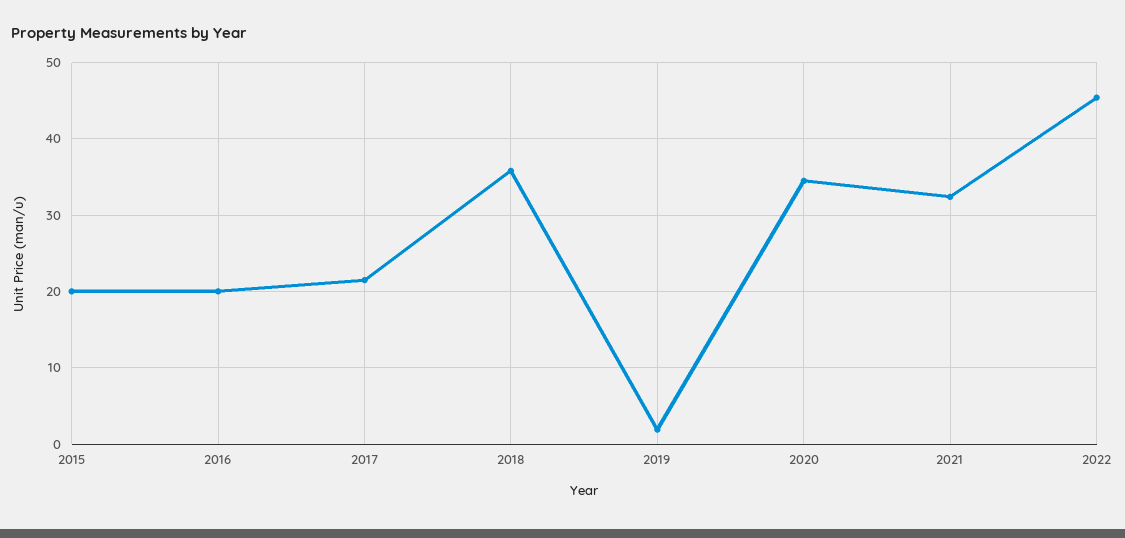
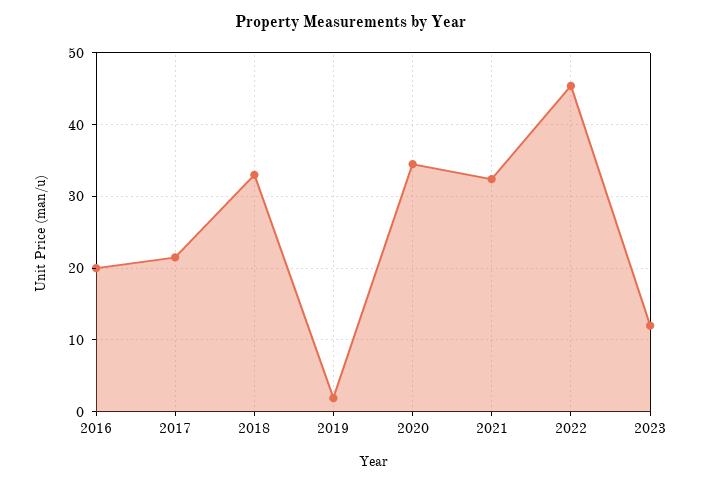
2015: 20 -> none
2018: 36 -> 33
2023: none -> 12

